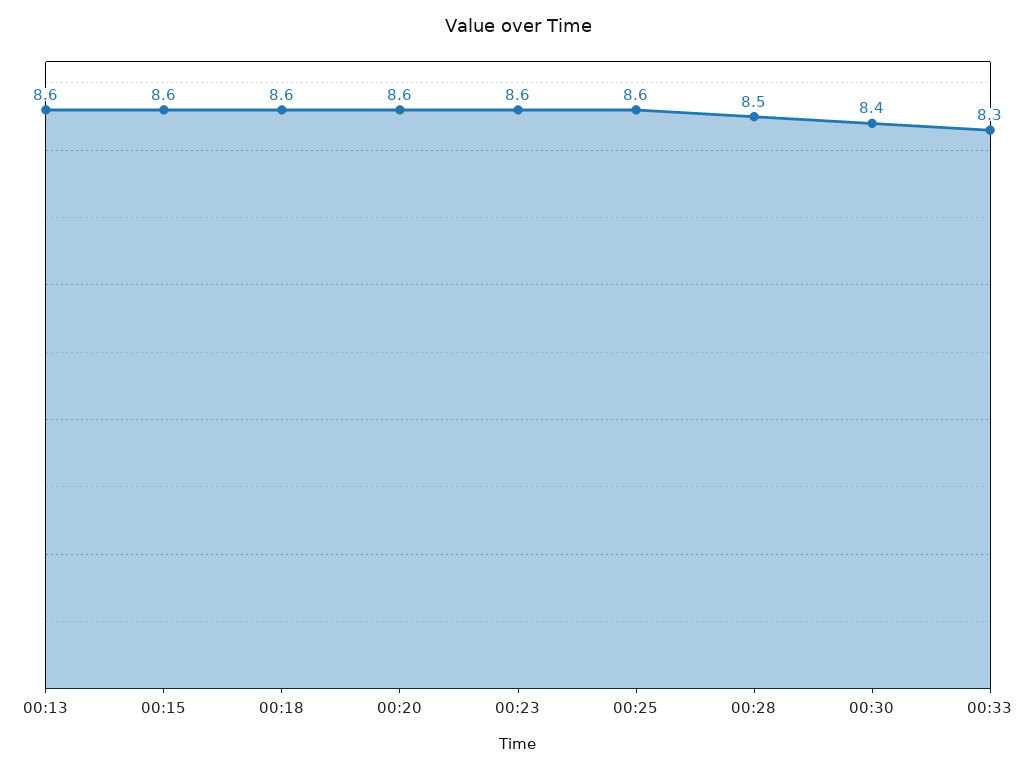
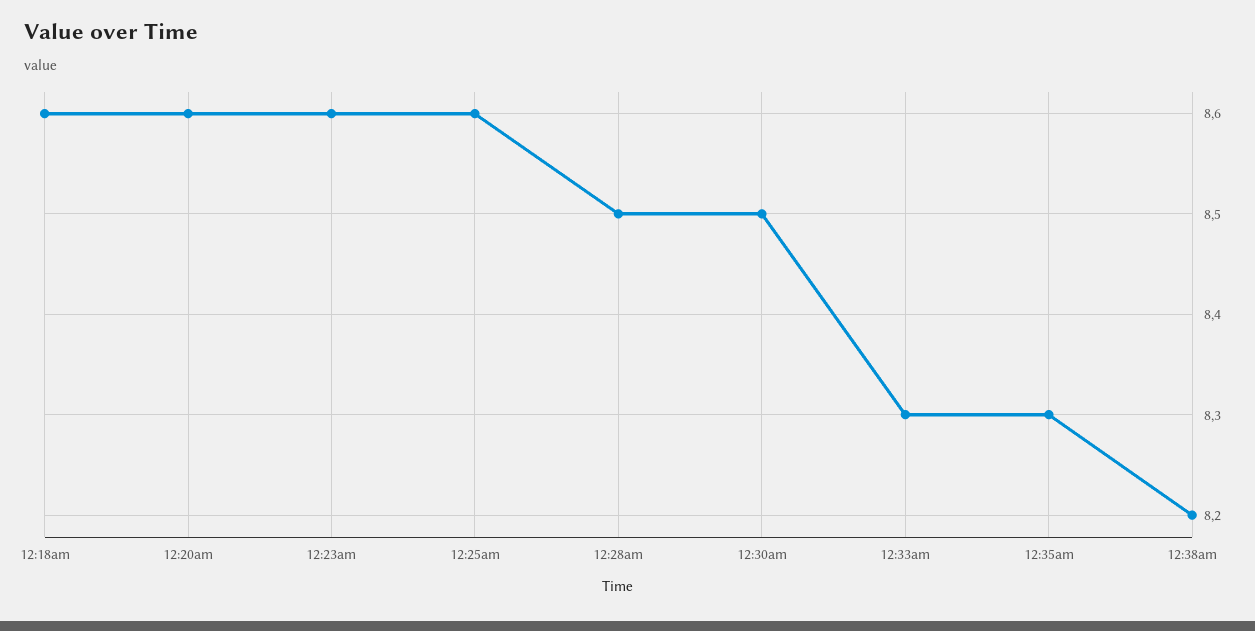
00:13: 8.6 -> none
00:15: 8.6 -> none
00:30: 8.4 -> 8.5
12:35am: none -> 8.3
12:38am: none -> 8.2

